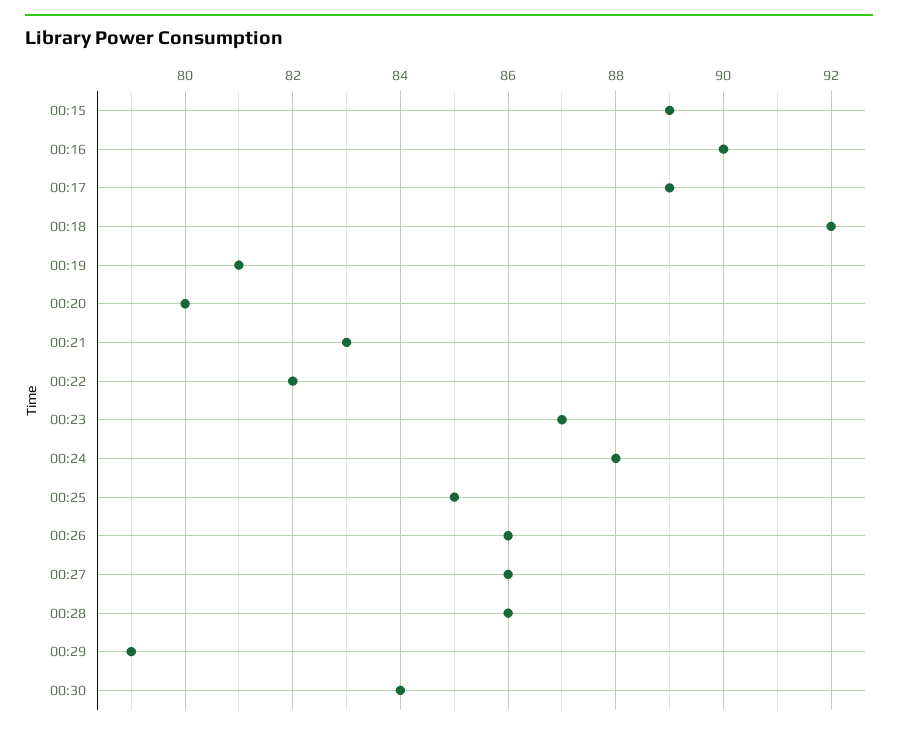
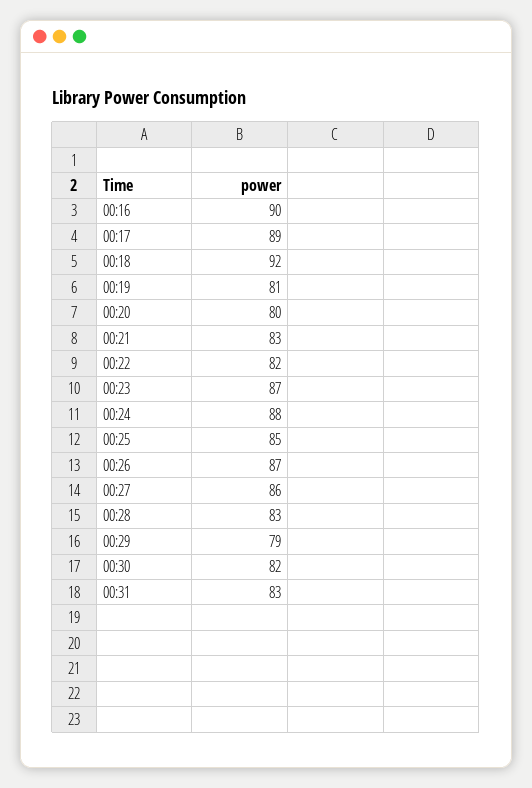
00:15: 89 -> none
00:26: 86 -> 87
00:28: 86 -> 83
00:30: 84 -> 82
00:31: none -> 83

